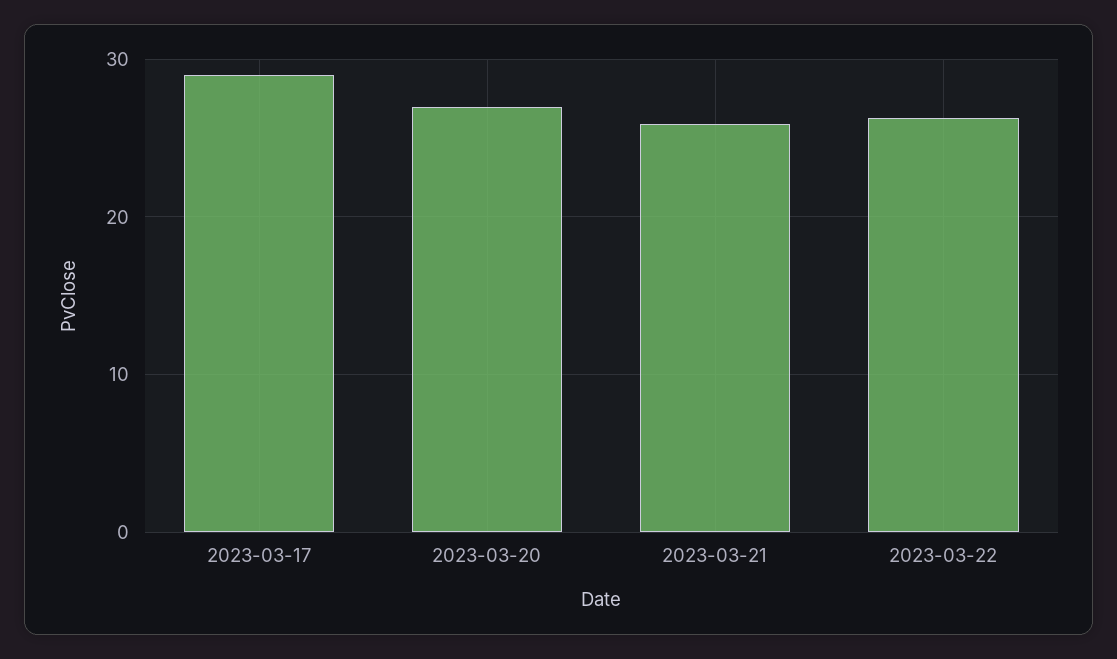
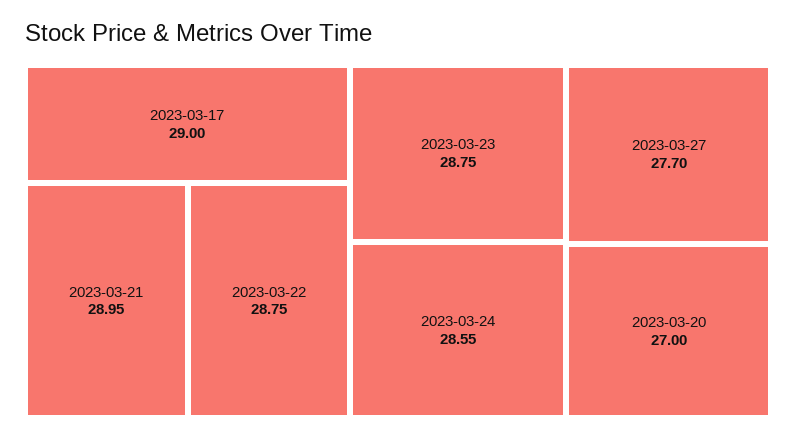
2023-03-21: 26 -> 28.95
2023-03-22: 26 -> 28.75
2023-03-23: none -> 28.75
2023-03-24: none -> 28.55
2023-03-27: none -> 27.7

